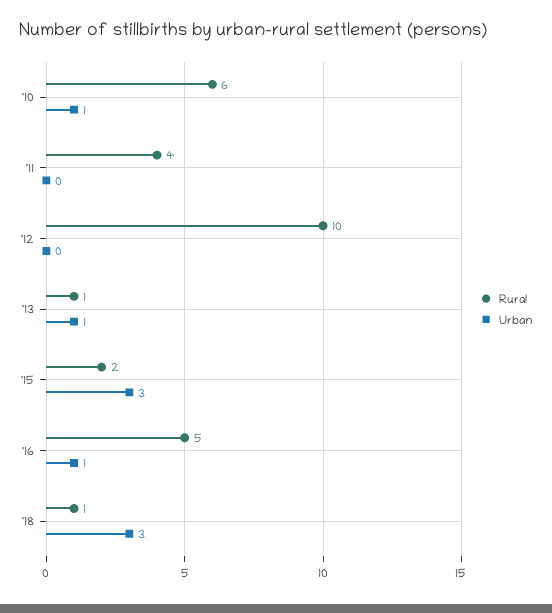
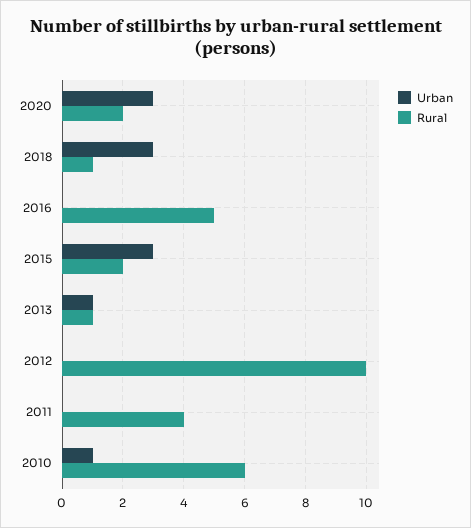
Urban, '16: 1 -> 0
Urban, 2020: none -> 3
Rural, 2020: none -> 2

